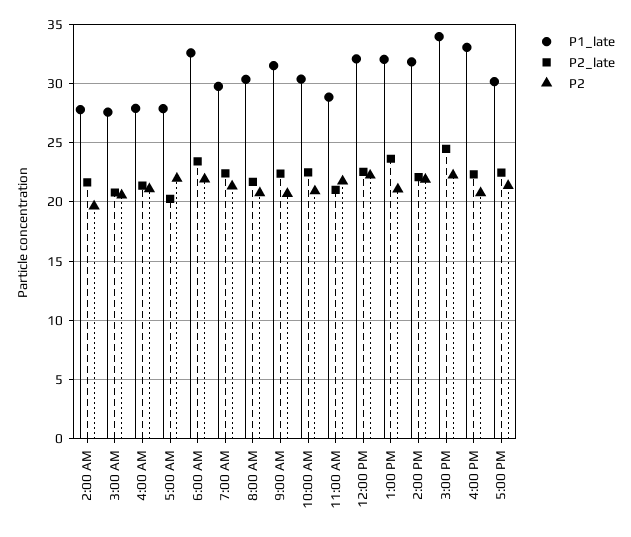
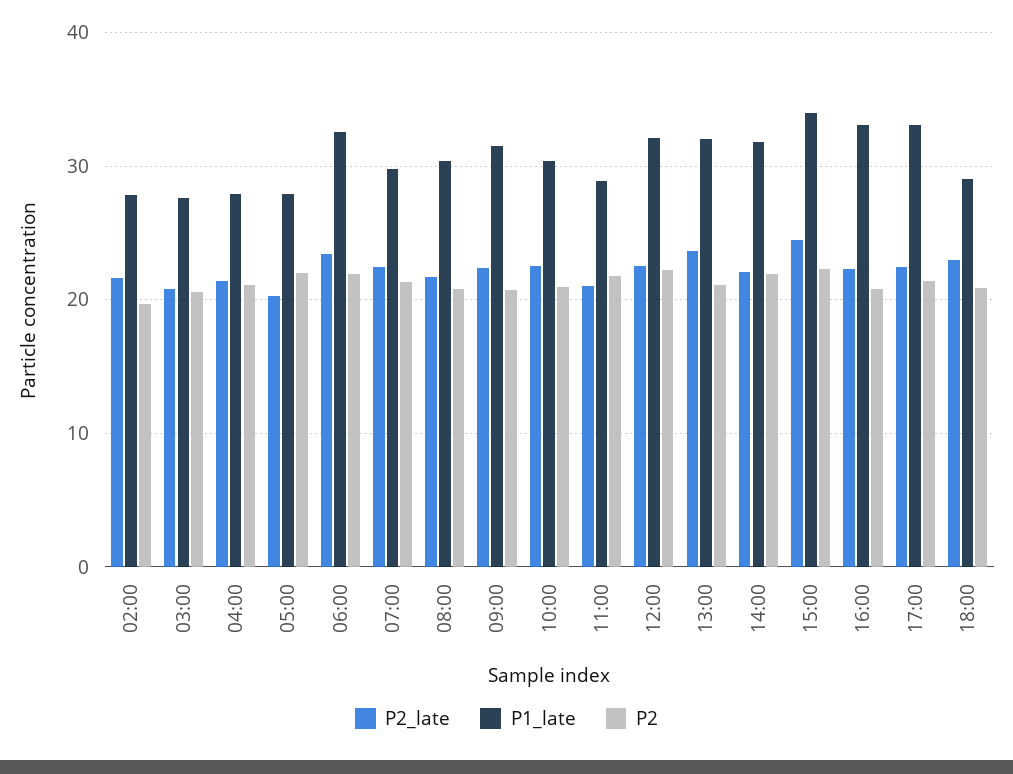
P1_late, 5:00 PM: 30 -> 33
P2_late, 18:00: none -> 23
P1_late, 18:00: none -> 29
P2, 18:00: none -> 21

